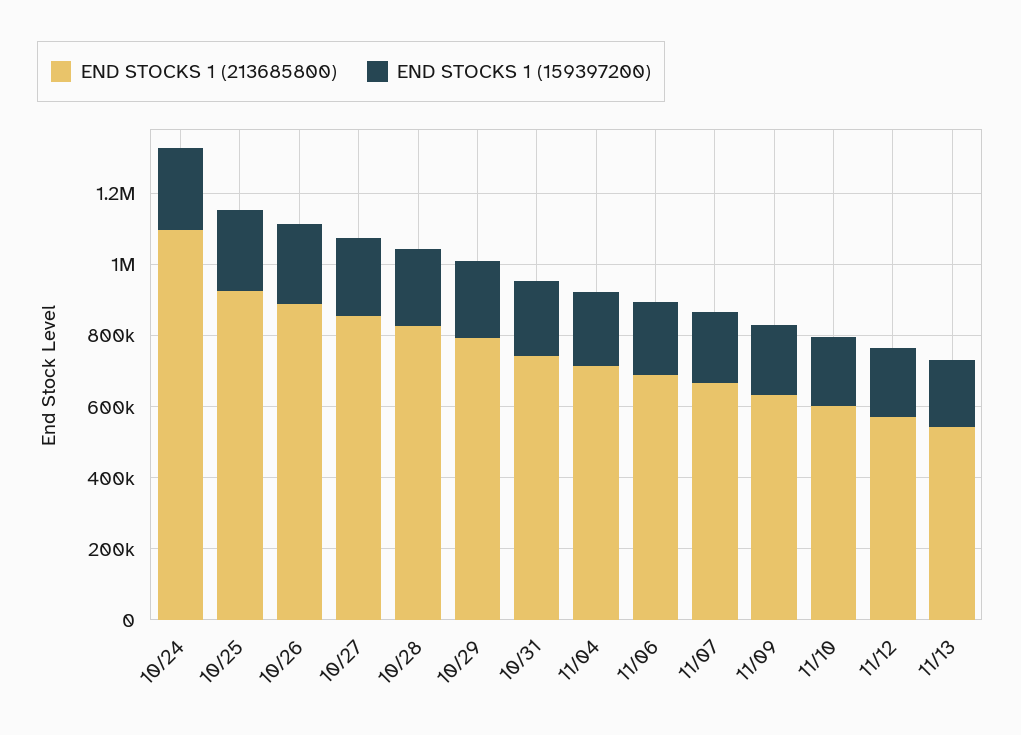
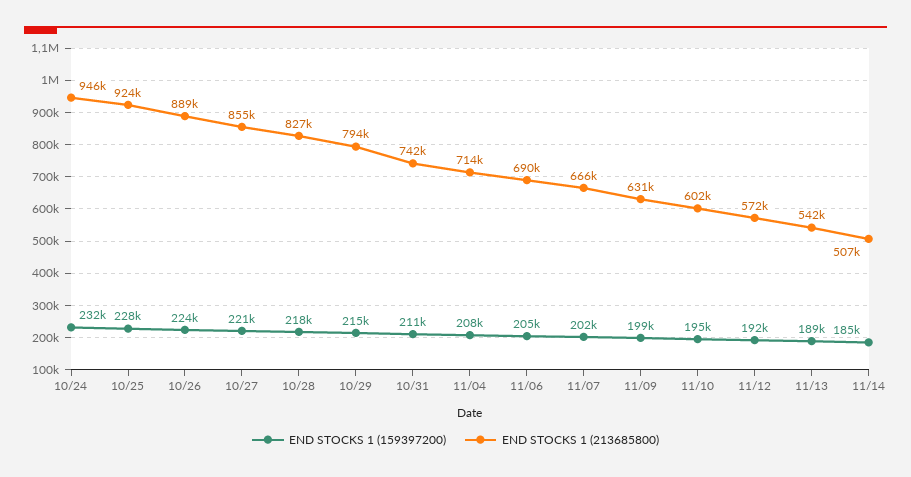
END STOCKS 1 (213685800), 10/24: 1100000 -> 946000
END STOCKS 1 (159397200), 11/14: none -> 185000
END STOCKS 1 (213685800), 11/14: none -> 507000

